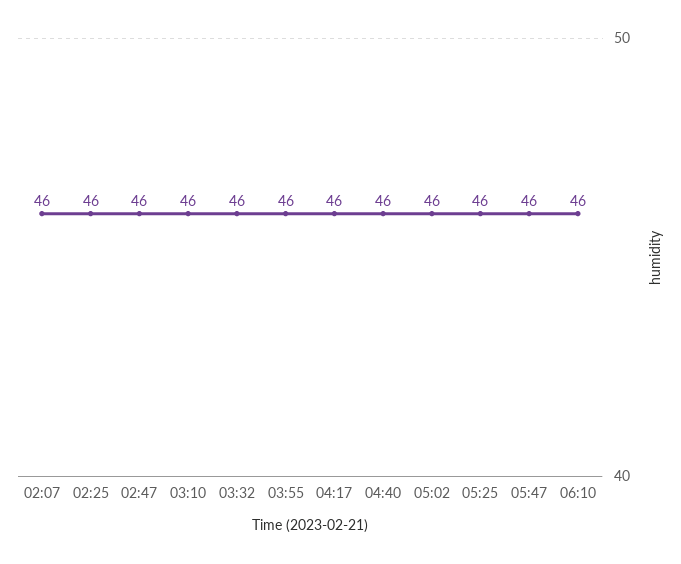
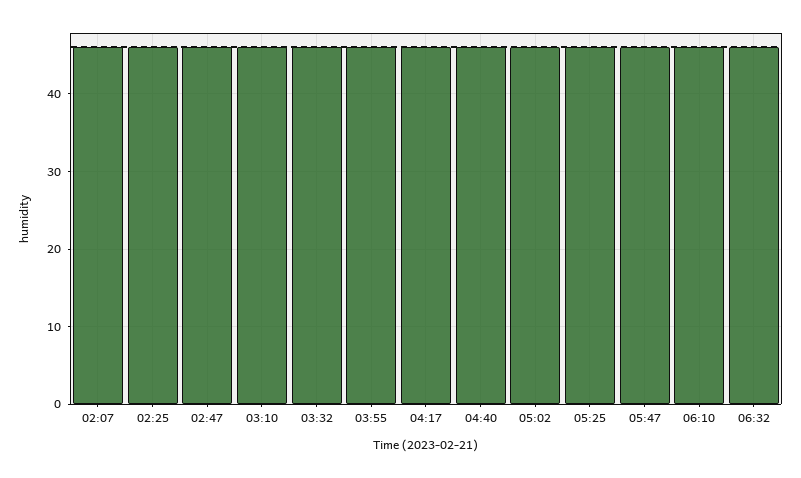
06:32: none -> 46

